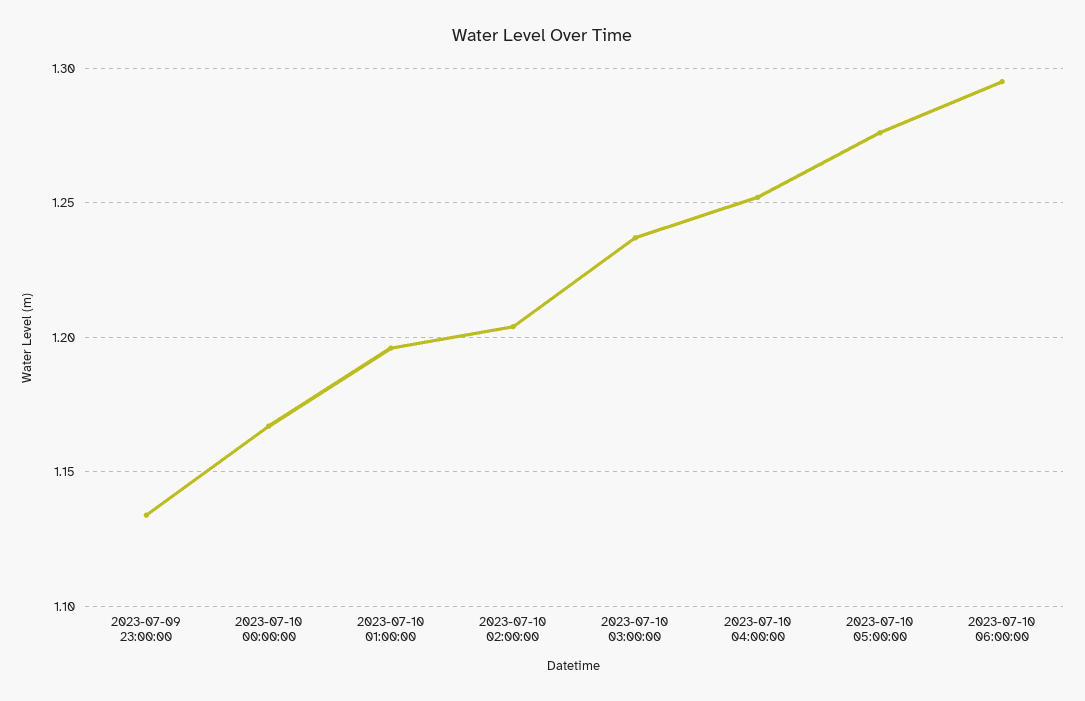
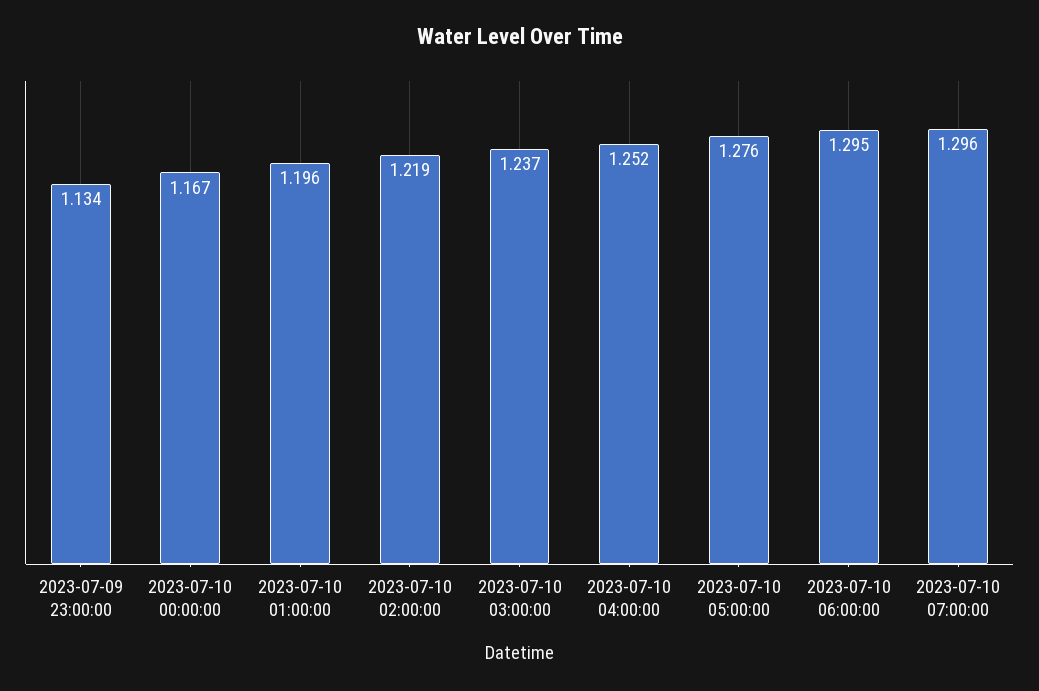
2023-07-10 02:00:00: 1.205 -> 1.219
2023-07-10 07:00:00: none -> 1.296

